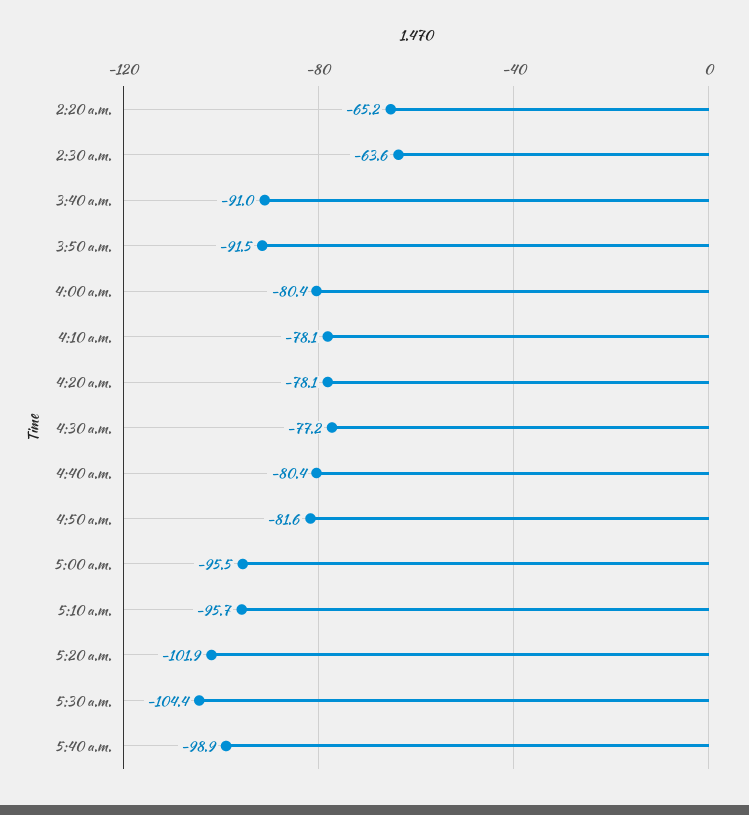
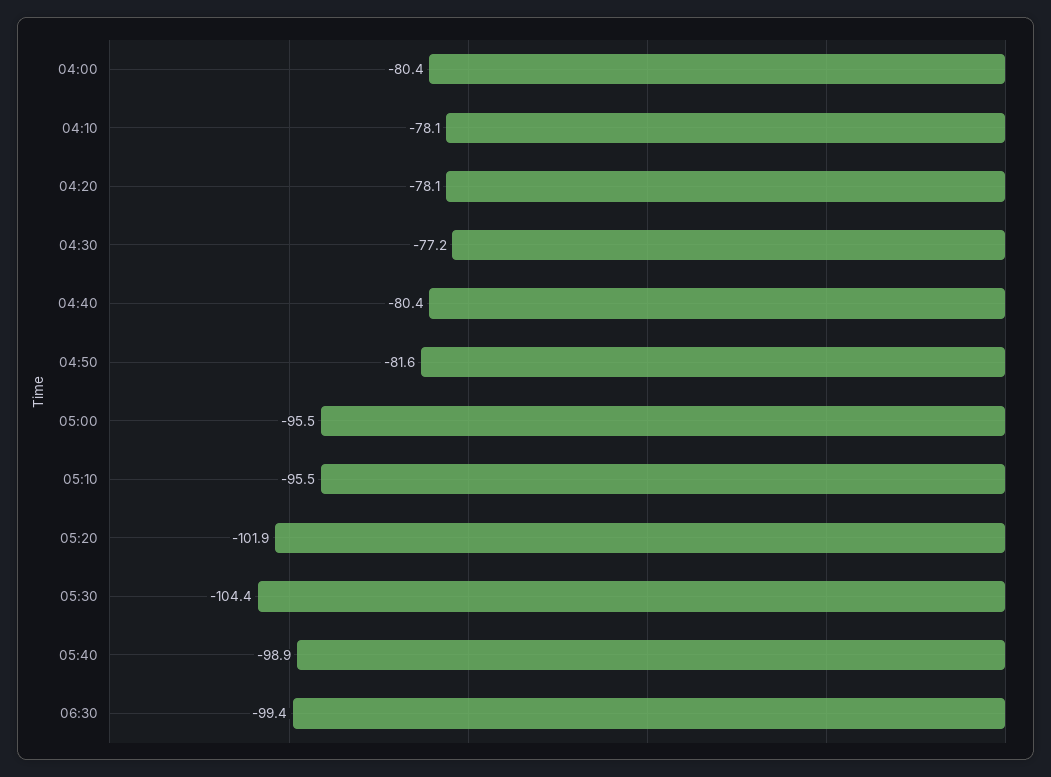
2:20 a.m.: -65.2 -> none
2:30 a.m.: -63.6 -> none
3:40 a.m.: -91 -> none
3:50 a.m.: -91.5 -> none
5:10 a.m.: -95.7 -> -95.5
06:30: none -> -99.4

